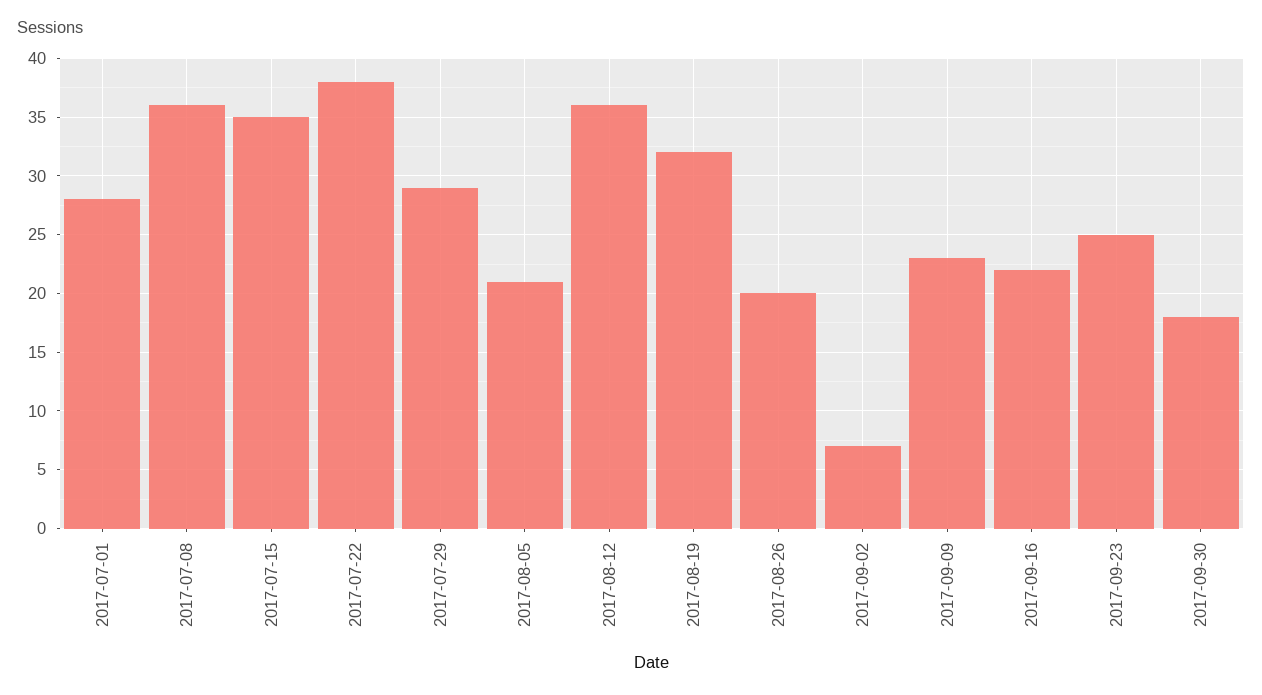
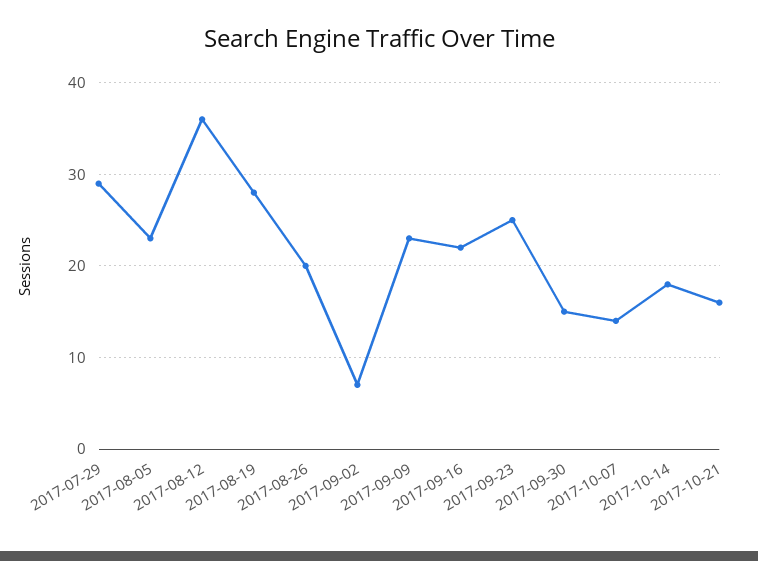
2017-07-01: 28 -> none
2017-07-08: 36 -> none
2017-07-15: 35 -> none
2017-07-22: 38 -> none
2017-08-05: 21 -> 23
2017-08-19: 32 -> 28
2017-09-30: 18 -> 15
2017-10-07: none -> 14
2017-10-14: none -> 18
2017-10-21: none -> 16

